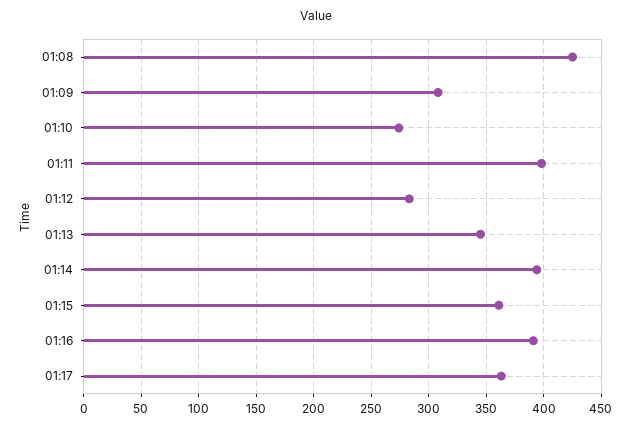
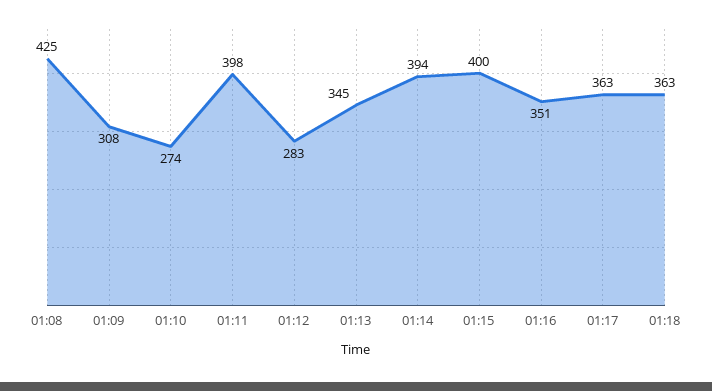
01:15: 360 -> 400
01:16: 390 -> 351
01:18: none -> 363

